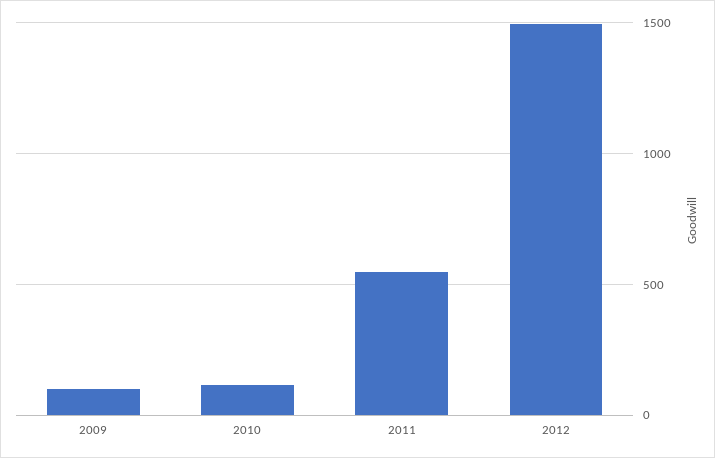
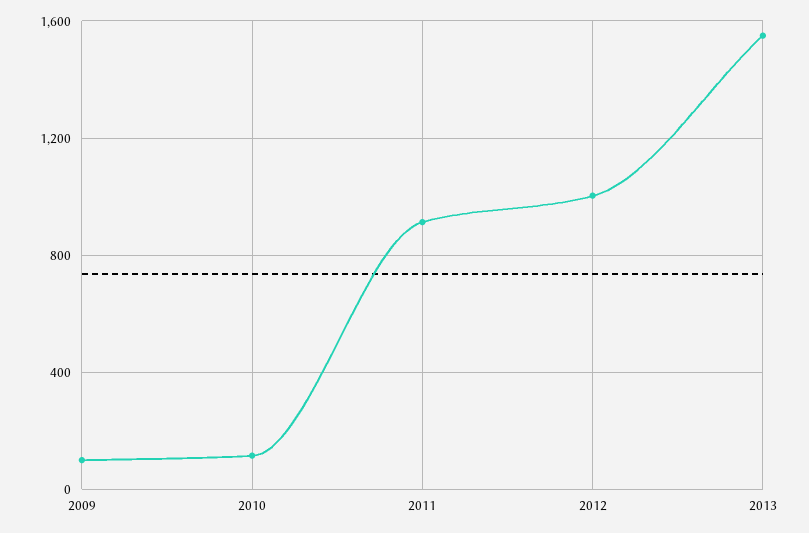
2011: 550 -> 900
2012: 1500 -> 1000
2013: none -> 1550

